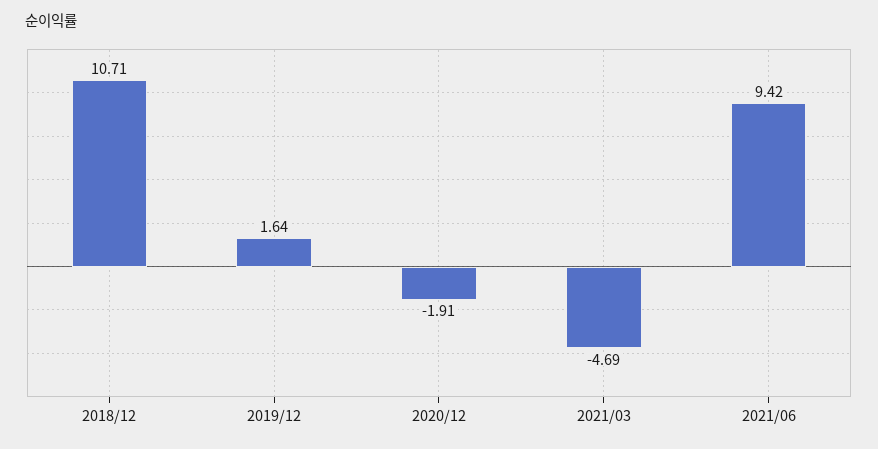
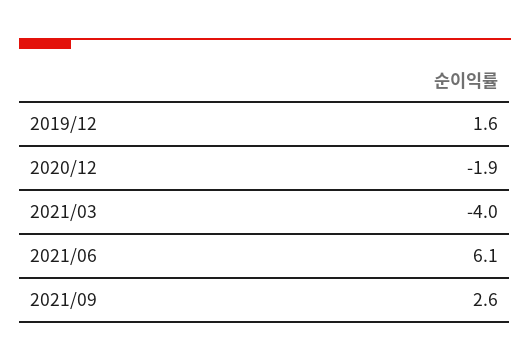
2018/12: 10.71 -> none
2021/03: -4.69 -> -4
2021/06: 9.42 -> 6.1
2021/09: none -> 2.6

